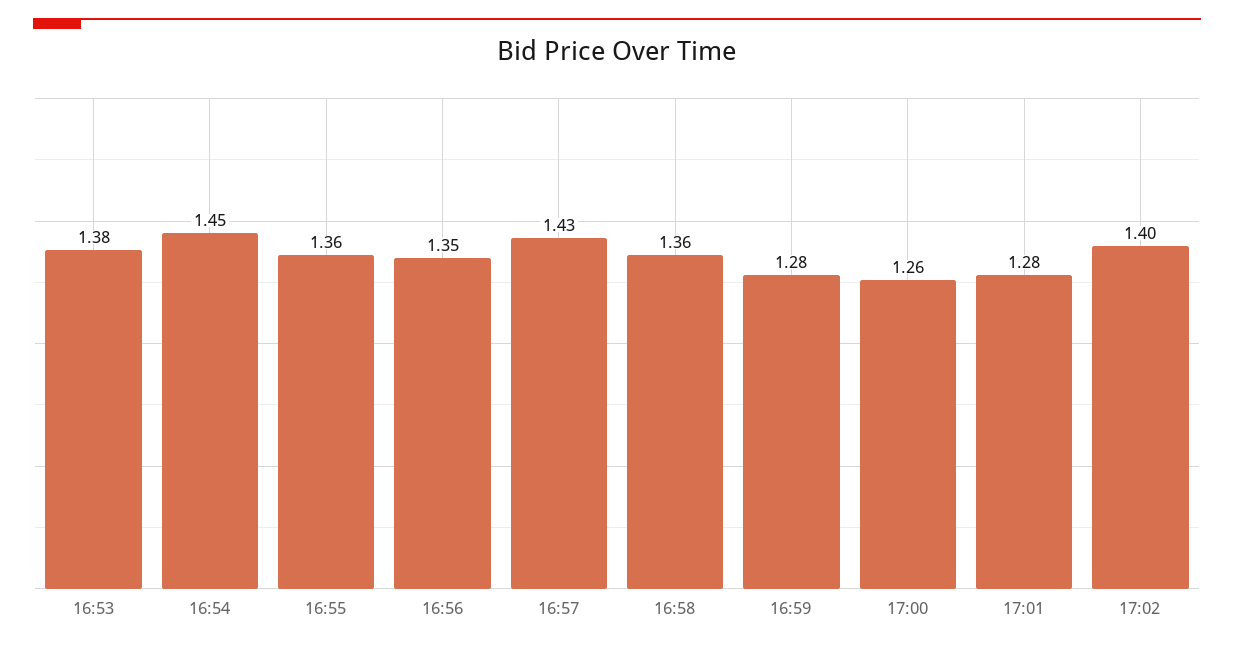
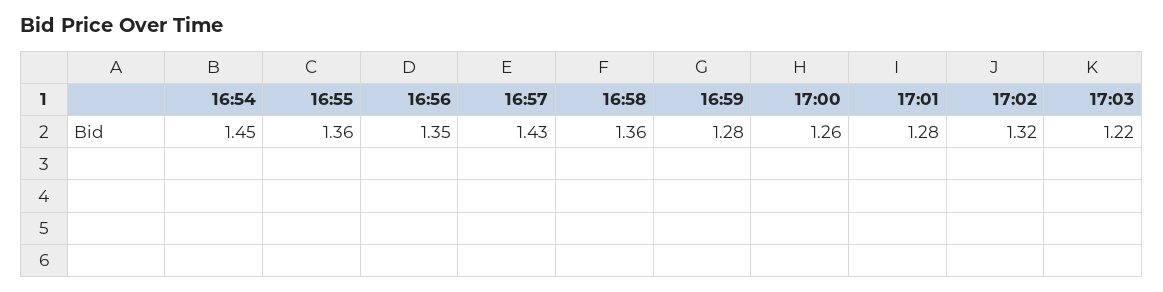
16:53: 1.38 -> none
17:02: 1.4 -> 1.32
17:03: none -> 1.22

